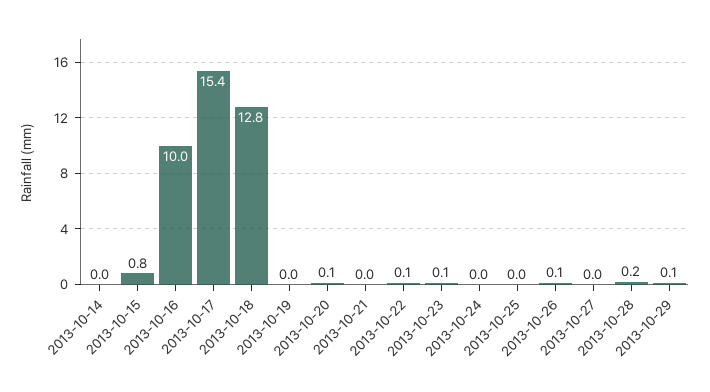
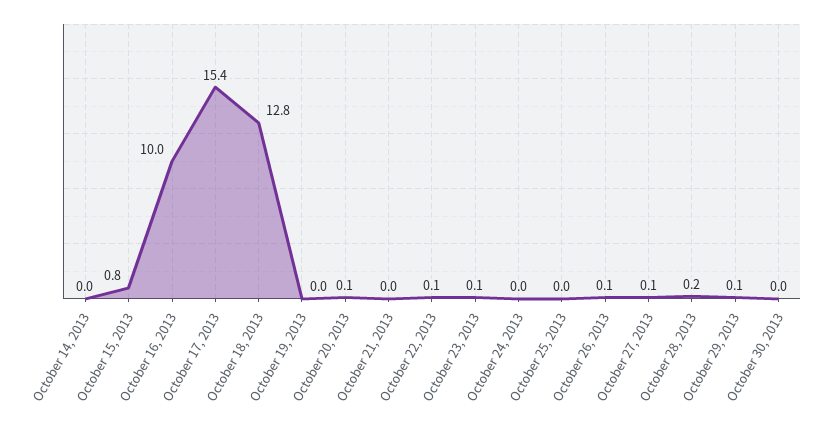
2013-10-27: 0 -> 0.1
October 30, 2013: none -> 0

